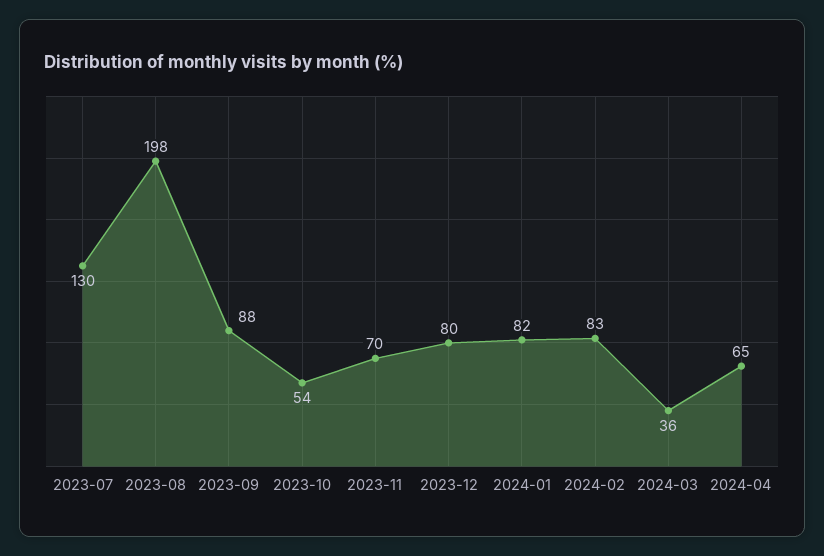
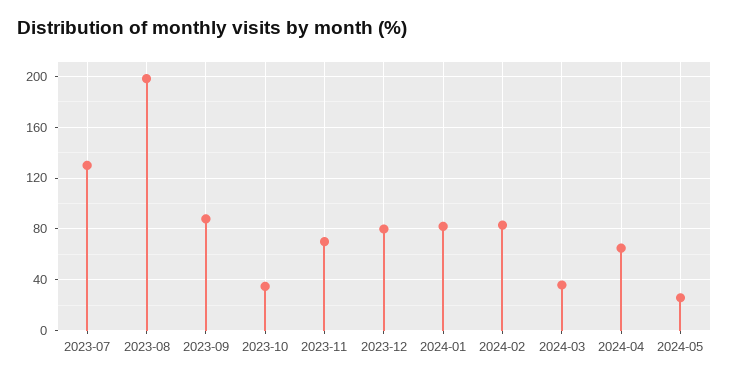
2023-10: 54 -> 35
2024-05: none -> 25

